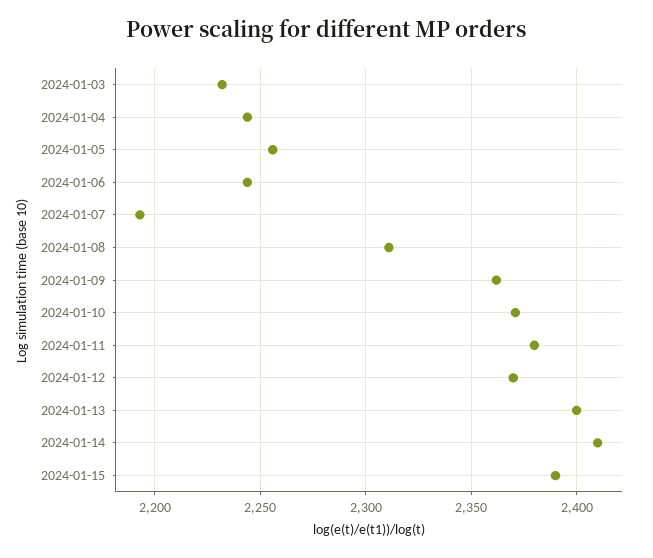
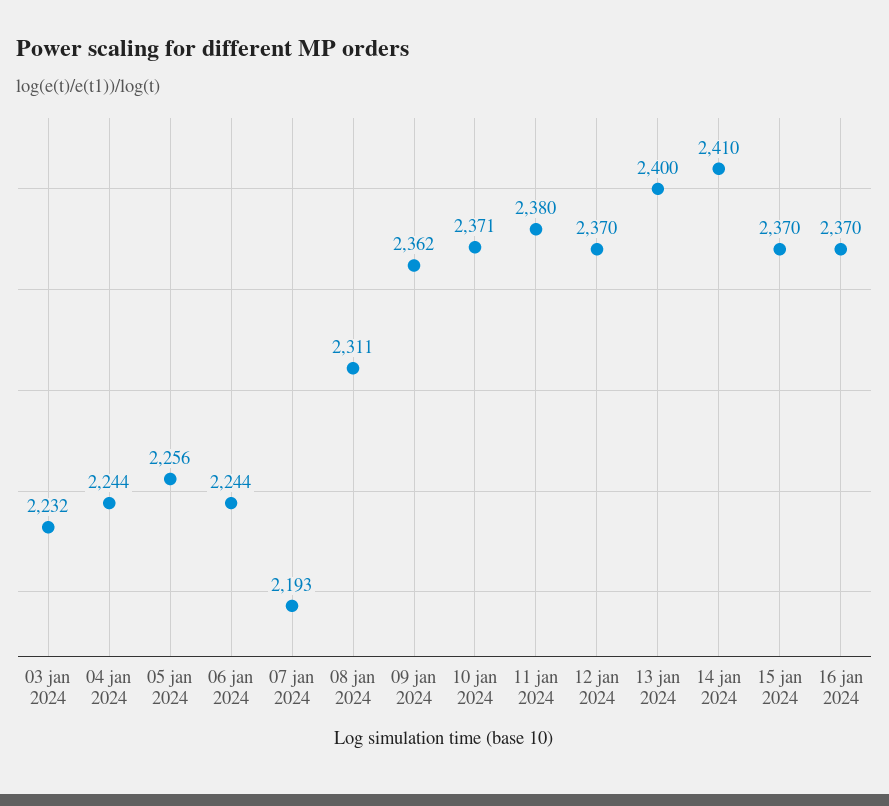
2024-01-15: 2390 -> 2370
16 jan 2024: none -> 2370

